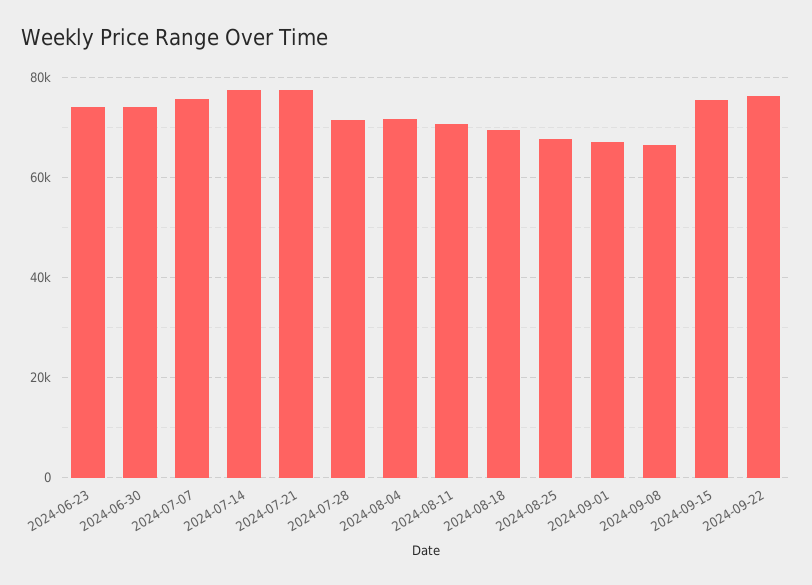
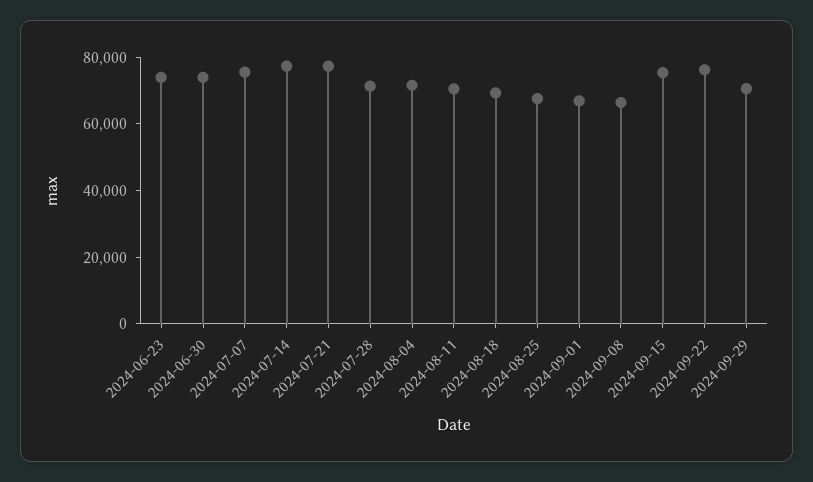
2024-09-29: none -> 70000

